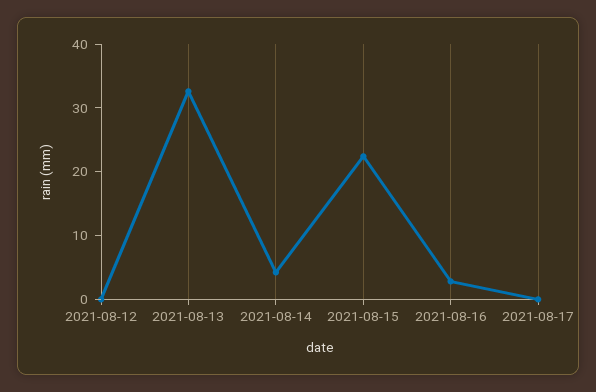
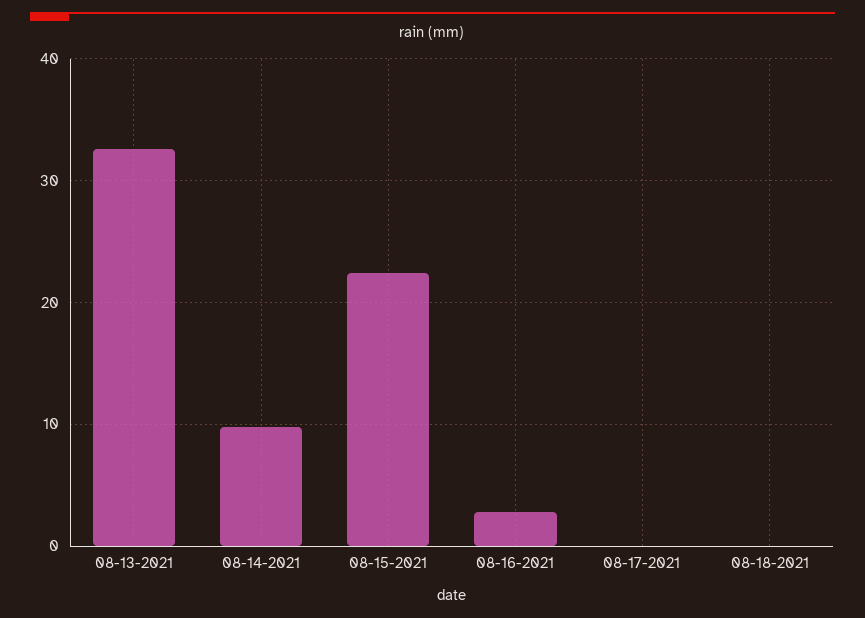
2021-08-12: 0 -> none
2021-08-14: 4 -> 10
08-18-2021: none -> 0

